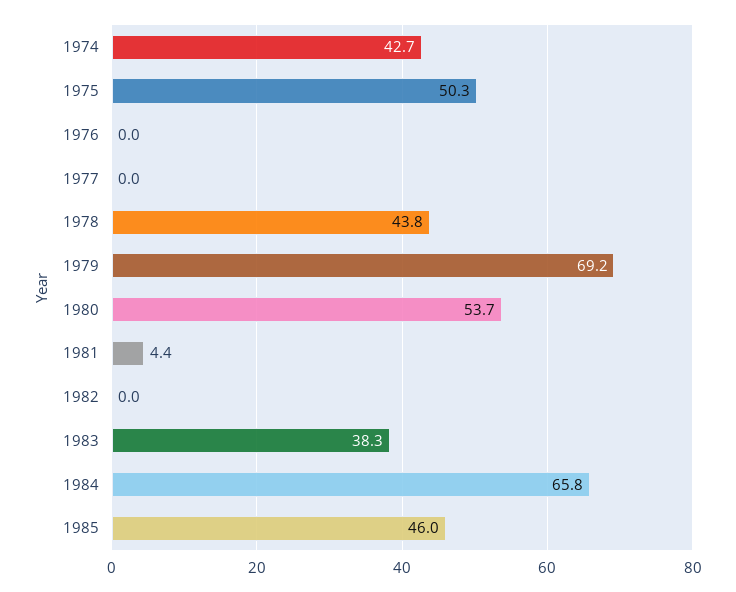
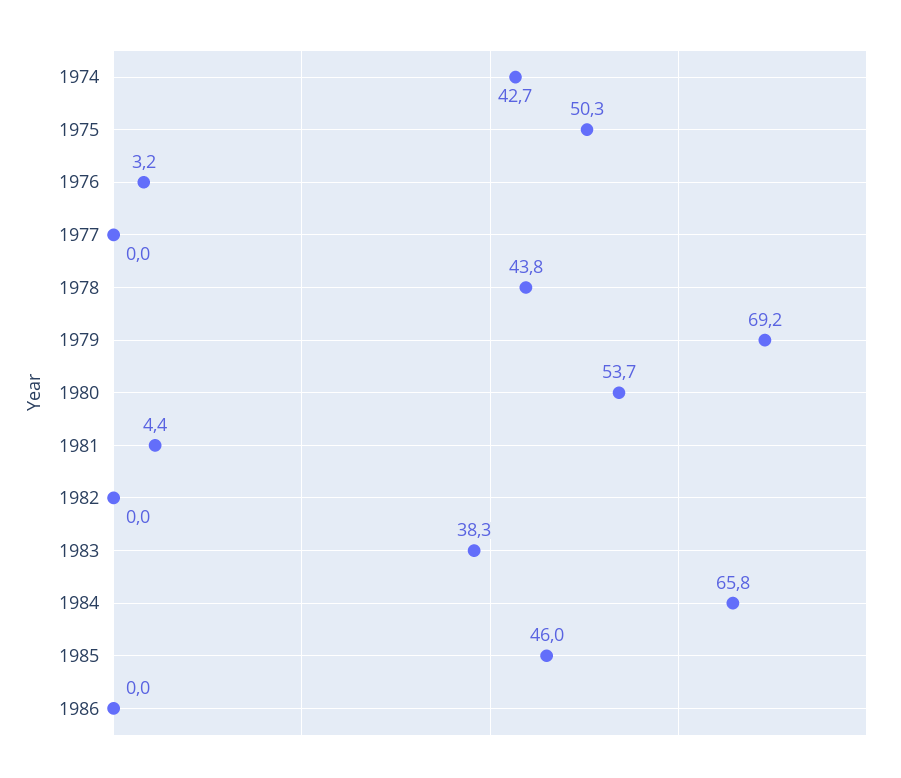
1976: 0 -> 3.2
1986: none -> 0

